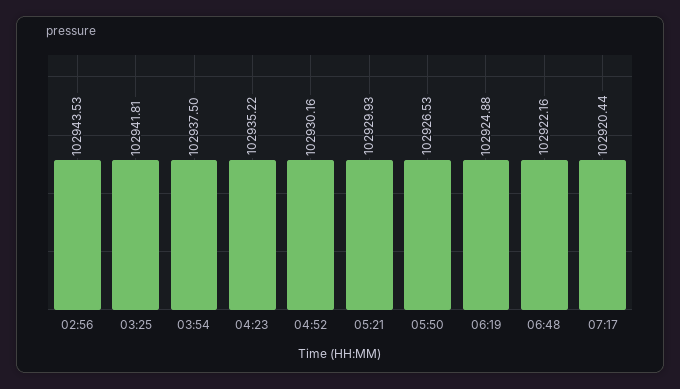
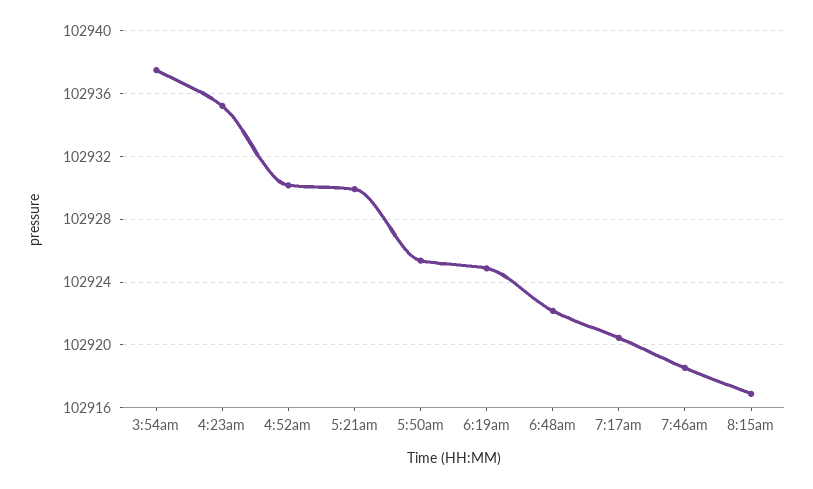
02:56: 102943.53 -> none
03:25: 102941.81 -> none
05:50: 102926.53 -> 102925.5
7:46am: none -> 102918.5
8:15am: none -> 102917

